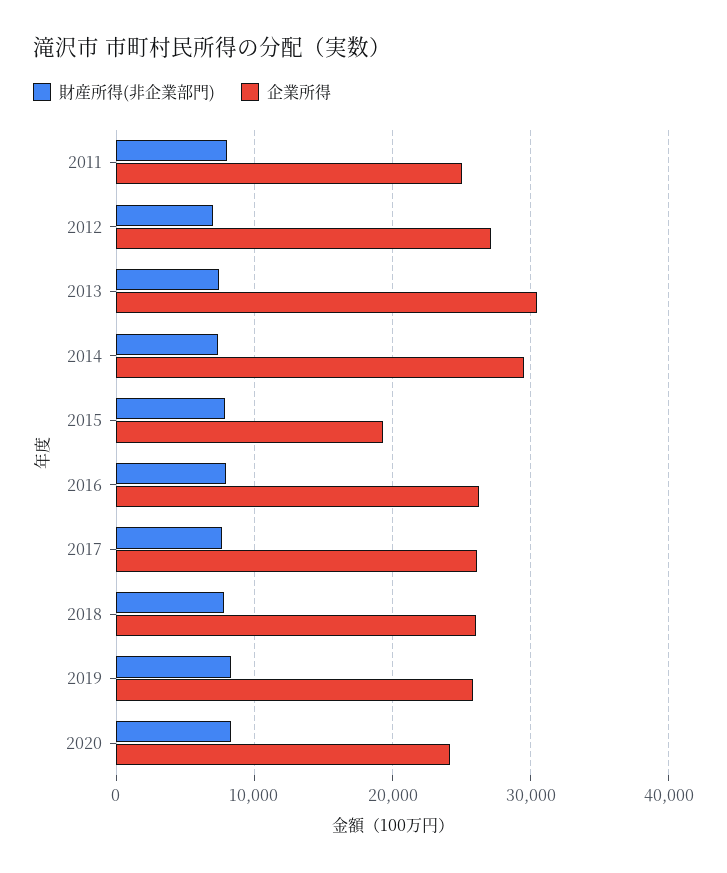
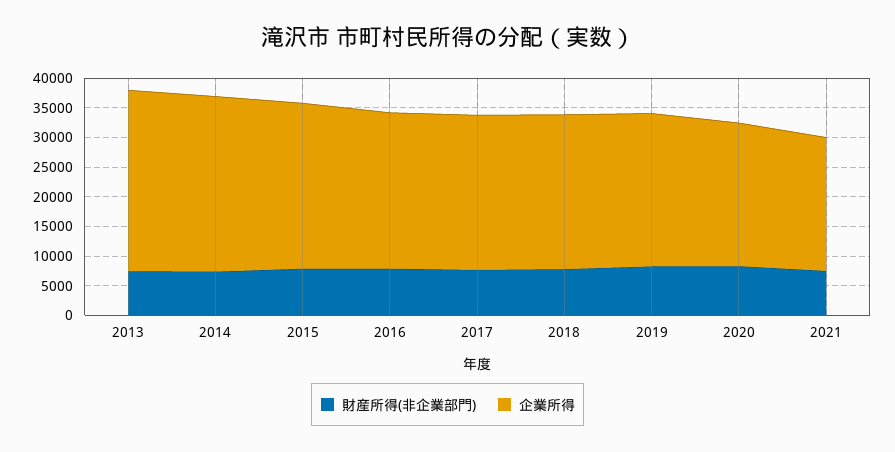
財産所得(非企業部門), 2011: 8000 -> none
企業所得, 2011: 25000 -> none
財産所得(非企業部門), 2012: 7000 -> none
企業所得, 2012: 27000 -> none
企業所得, 2015: 19000 -> 27500
財産所得(非企業部門), 2021: none -> 7500
企業所得, 2021: none -> 22500

